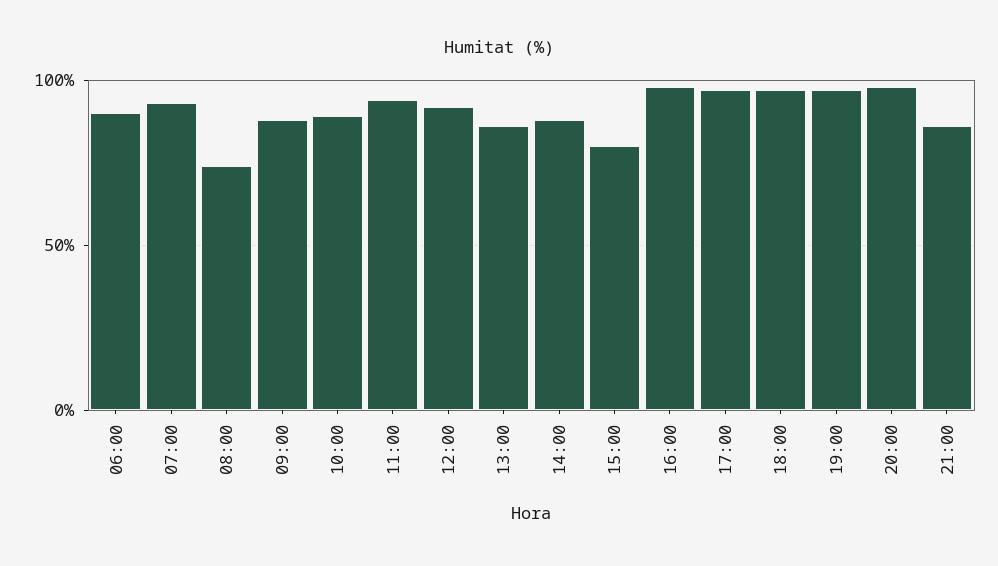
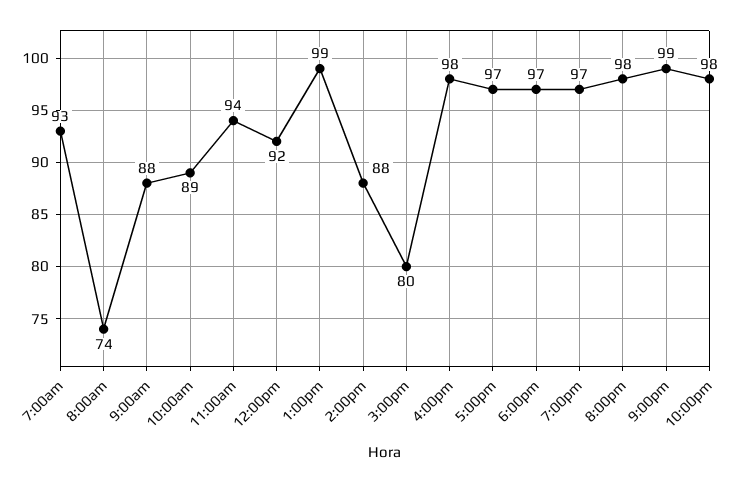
06:00: 90 -> none
13:00: 85 -> 99
21:00: 85 -> 99
10:00pm: none -> 98

